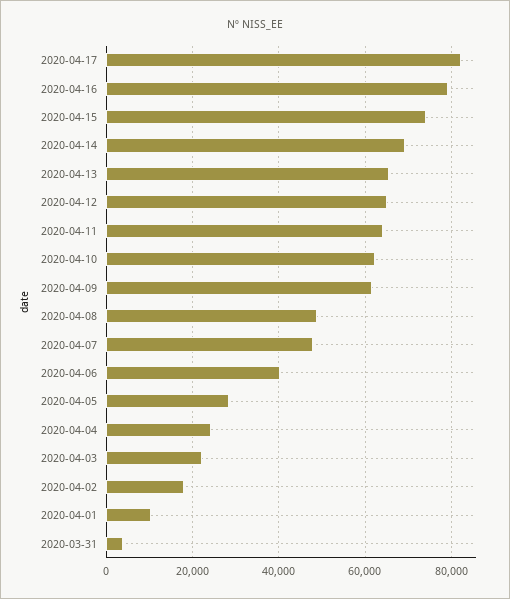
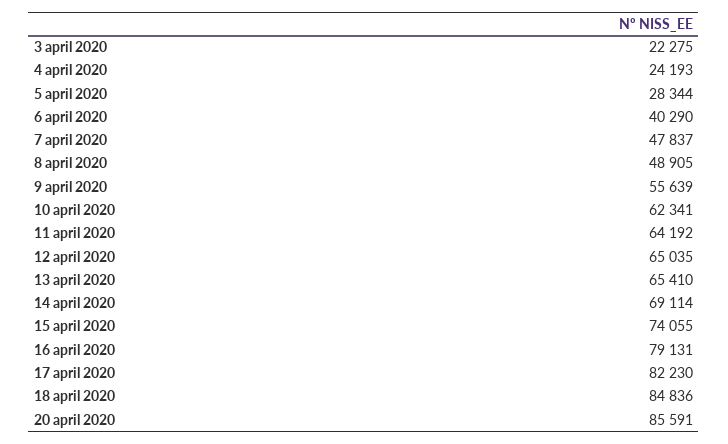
2020-04-09: 62000 -> 55639
2020-04-02: 18000 -> none
2020-04-01: 10000 -> none
2020-03-31: 4000 -> none
18 april 2020: none -> 84836
20 april 2020: none -> 85591

